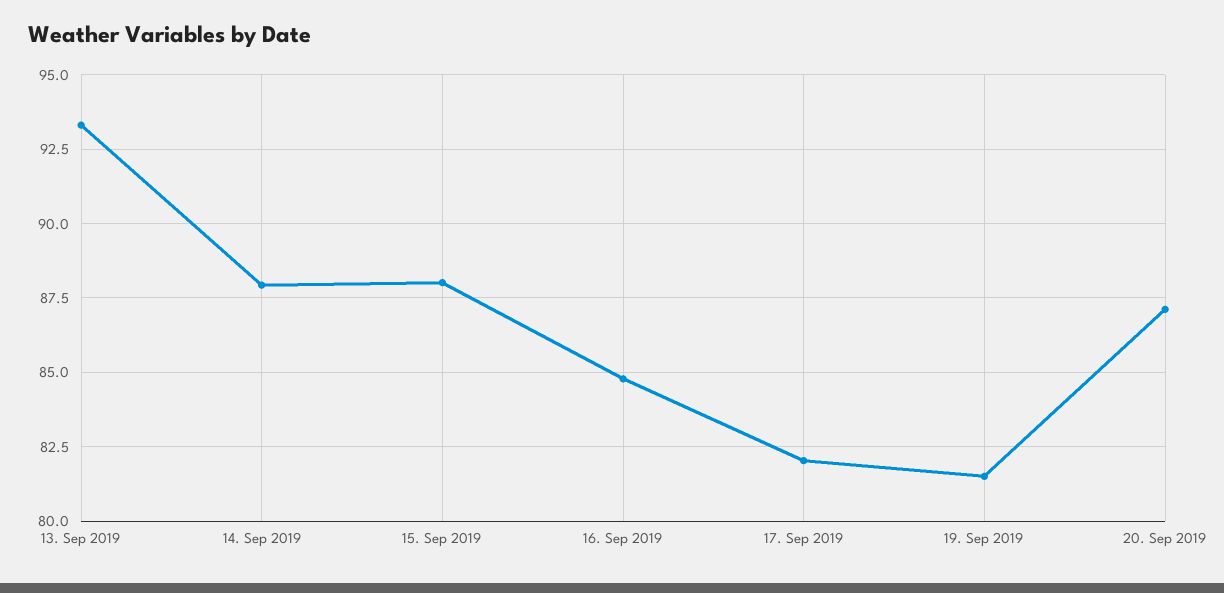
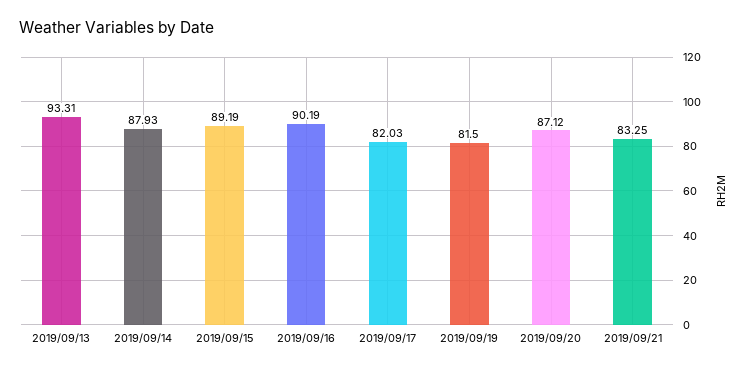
15. Sep 2019: 88 -> 89.19
16. Sep 2019: 84.75 -> 90.19
2019/09/21: none -> 83.25

